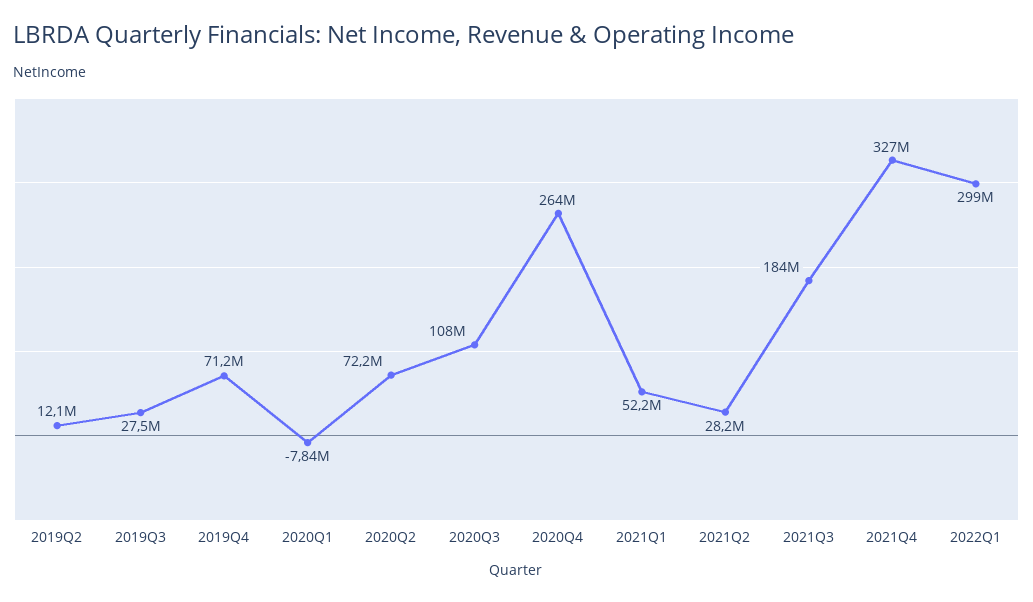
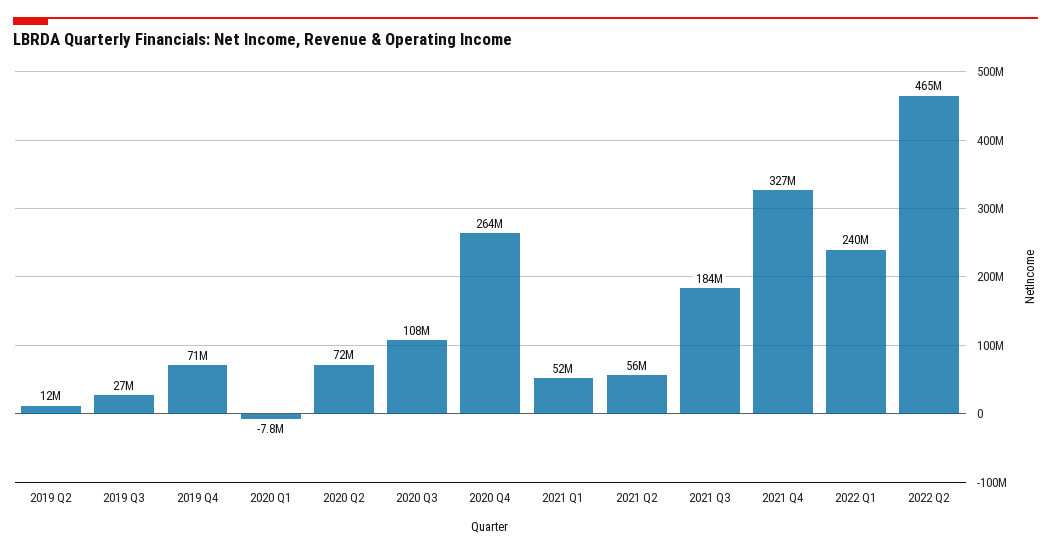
2021Q2: 28200000 -> 56000000
2022Q1: 299000000 -> 240000000
2022 Q2: none -> 465000000

